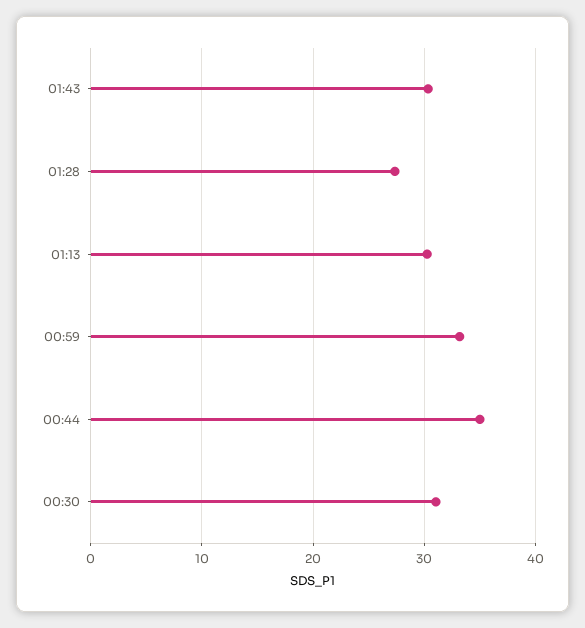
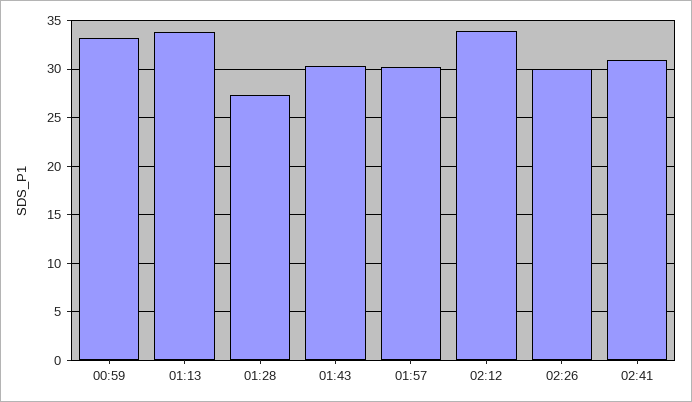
01:13: 30 -> 34
00:44: 35 -> none
00:30: 31 -> none
01:57: none -> 30
02:12: none -> 34
02:26: none -> 30
02:41: none -> 31

